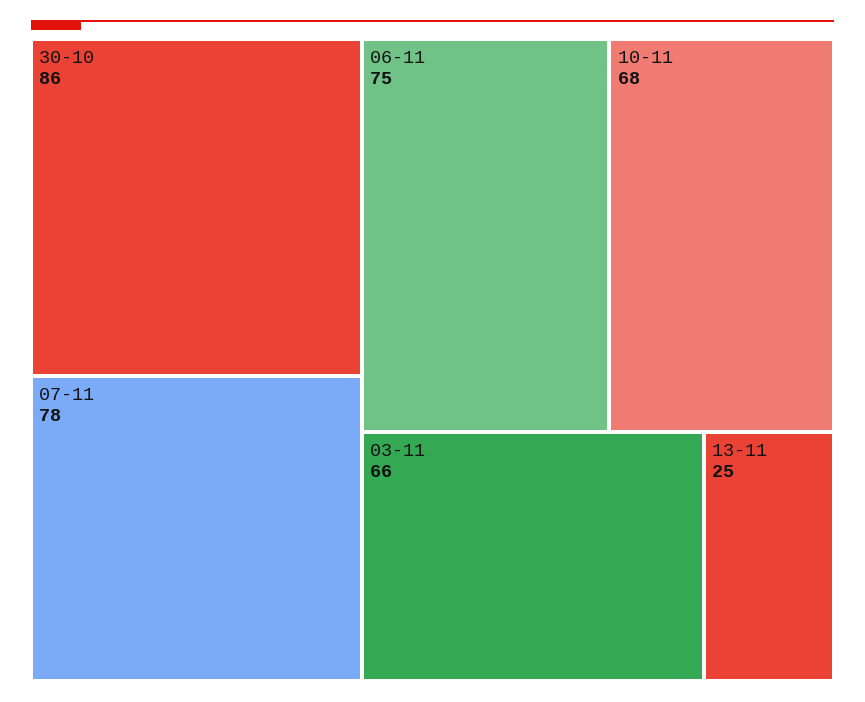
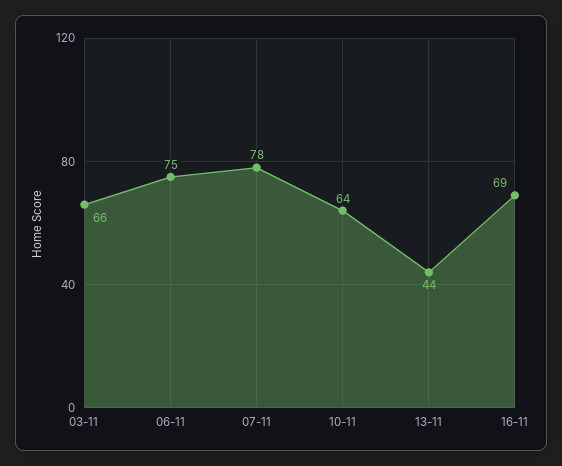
30-10: 86 -> none
10-11: 68 -> 64
13-11: 25 -> 44
16-11: none -> 69

